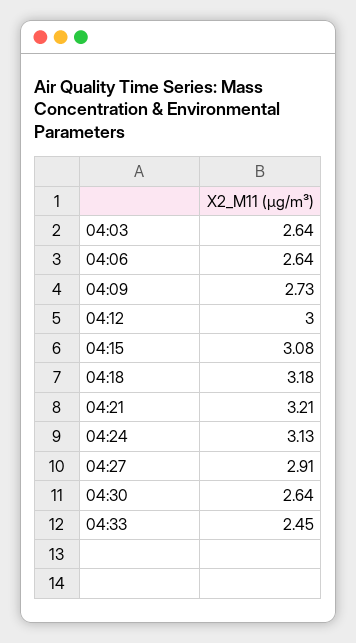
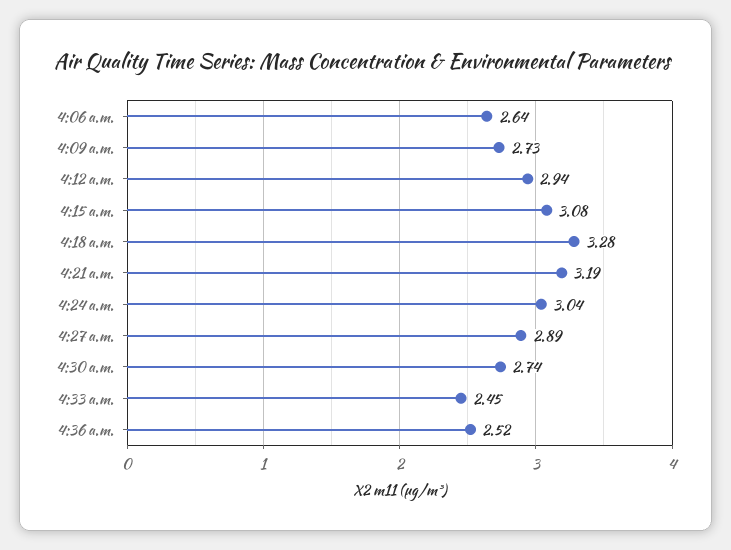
04:03: 2.64 -> none
04:12: 3 -> 2.94
04:18: 3.18 -> 3.28
04:21: 3.21 -> 3.19
04:24: 3.13 -> 3.04
04:27: 2.91 -> 2.89
04:30: 2.64 -> 2.74
4:36 a.m.: none -> 2.52

